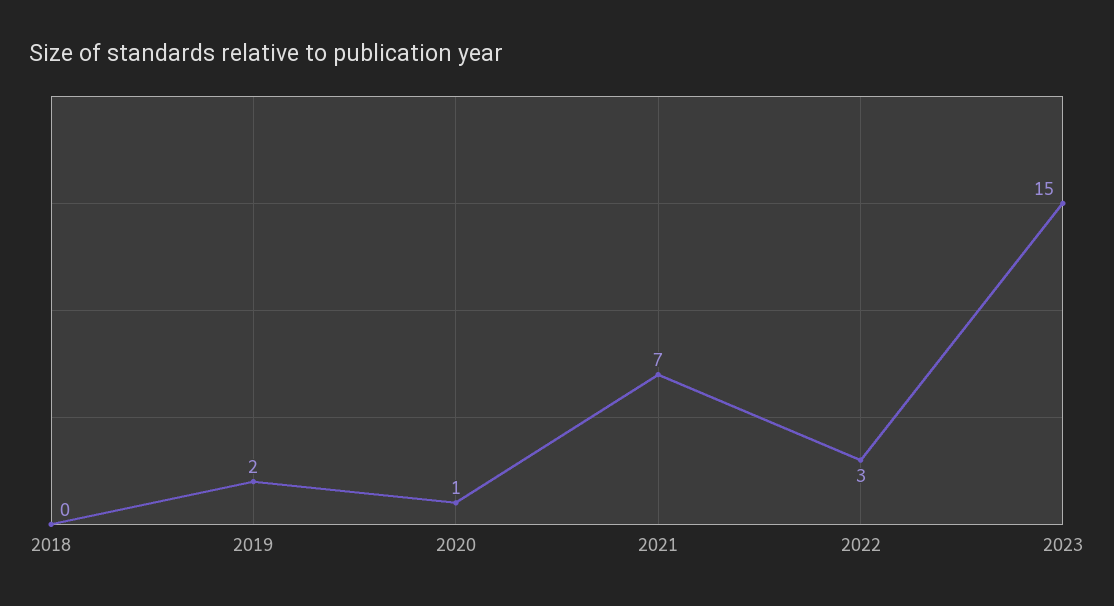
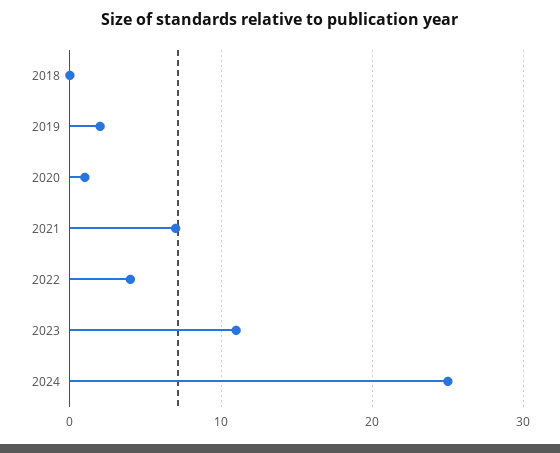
2022: 3 -> 4
2023: 15 -> 11
2024: none -> 25

